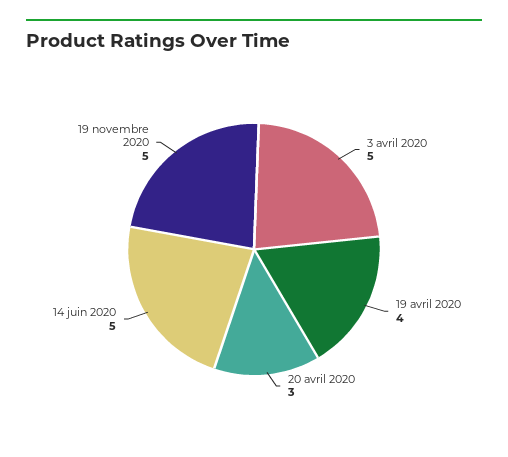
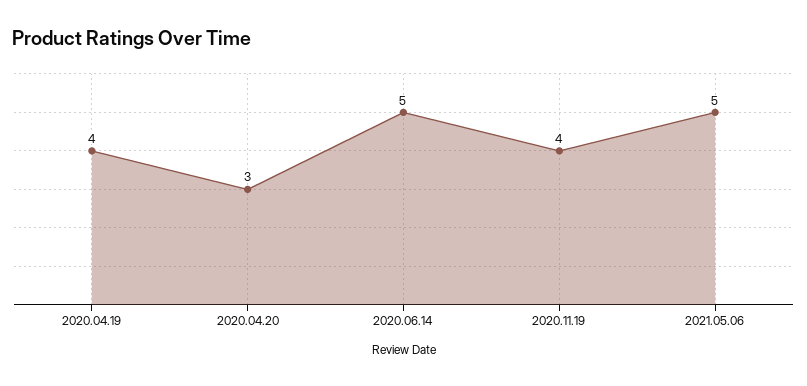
3 avril 2020: 5 -> none
19 novembre 2020: 5 -> 4
2021.05.06: none -> 5

